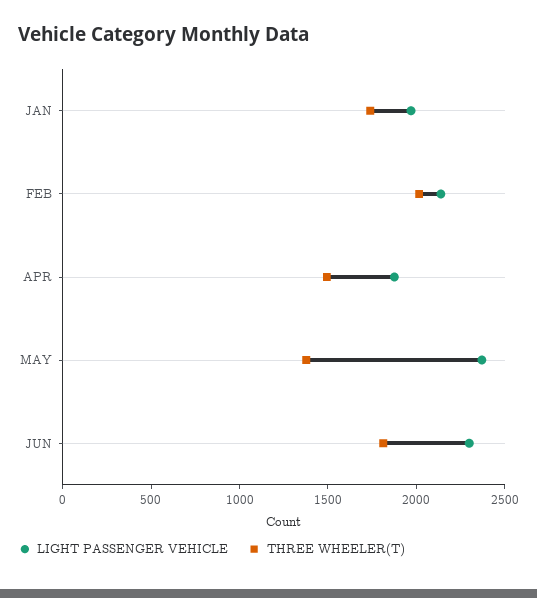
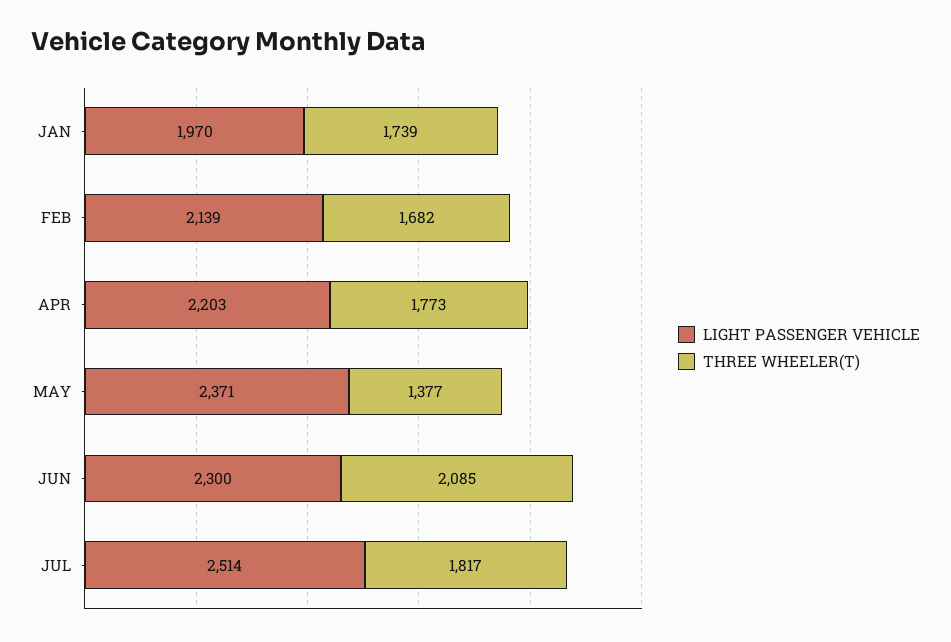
THREE WHEELER(T), FEB: 2000 -> 1682
LIGHT PASSENGER VEHICLE, APR: 1900 -> 2203
THREE WHEELER(T), APR: 1500 -> 1773
THREE WHEELER(T), JUN: 1800 -> 2085
LIGHT PASSENGER VEHICLE, JUL: none -> 2514
THREE WHEELER(T), JUL: none -> 1817

